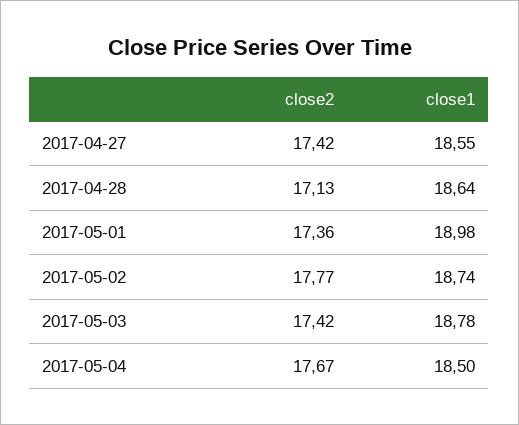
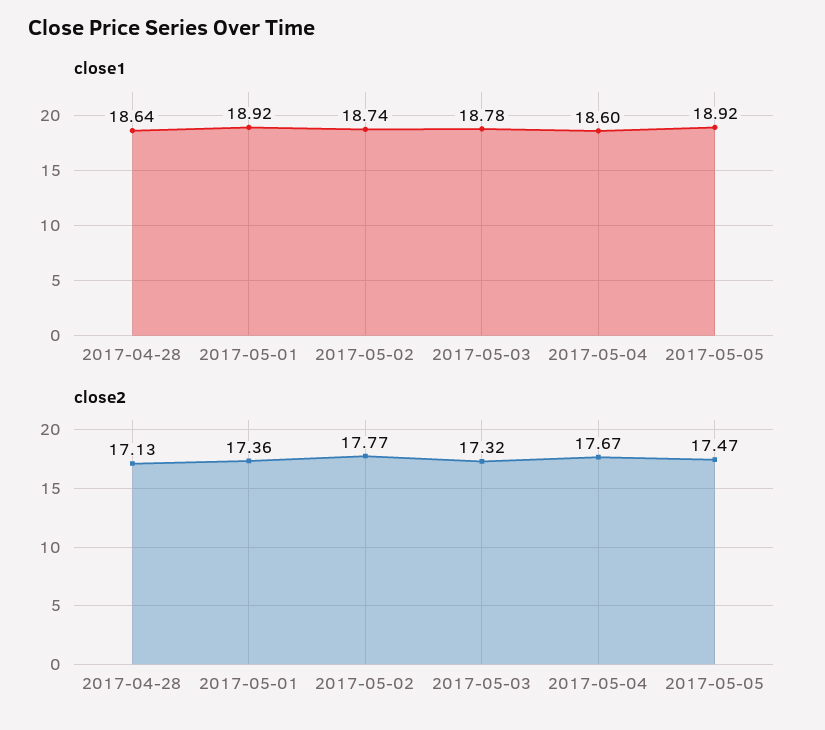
close2, 2017-04-27: 17.42 -> none
close1, 2017-04-27: 18.55 -> none
close1, 2017-05-01: 18.98 -> 18.92
close2, 2017-05-03: 17.42 -> 17.32
close1, 2017-05-04: 18.5 -> 18.6
close1, 2017-05-05: none -> 18.92
close2, 2017-05-05: none -> 17.47

